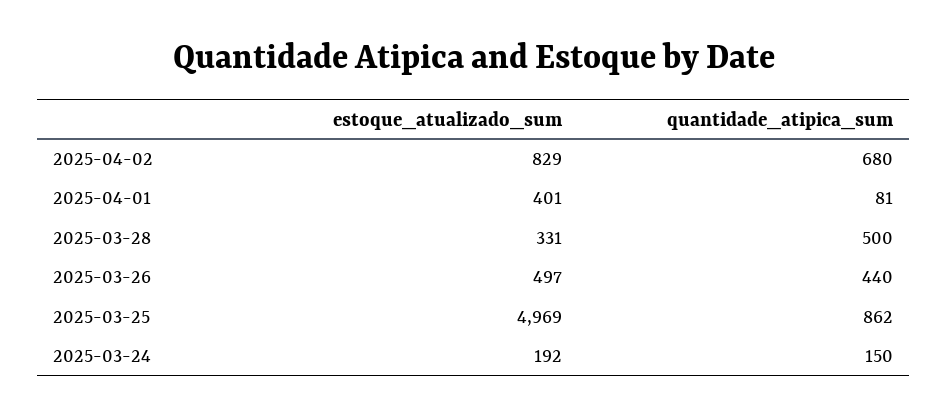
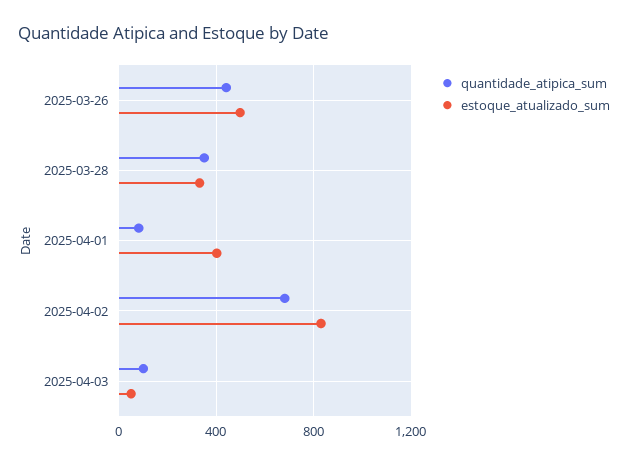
quantidade_atipica_sum, 2025-03-28: 500 -> 350
estoque_atualizado_sum, 2025-03-25: 4969 -> none
quantidade_atipica_sum, 2025-03-25: 862 -> none
estoque_atualizado_sum, 2025-03-24: 192 -> none
quantidade_atipica_sum, 2025-03-24: 150 -> none
quantidade_atipica_sum, 2025-04-03: none -> 100
estoque_atualizado_sum, 2025-04-03: none -> 50

